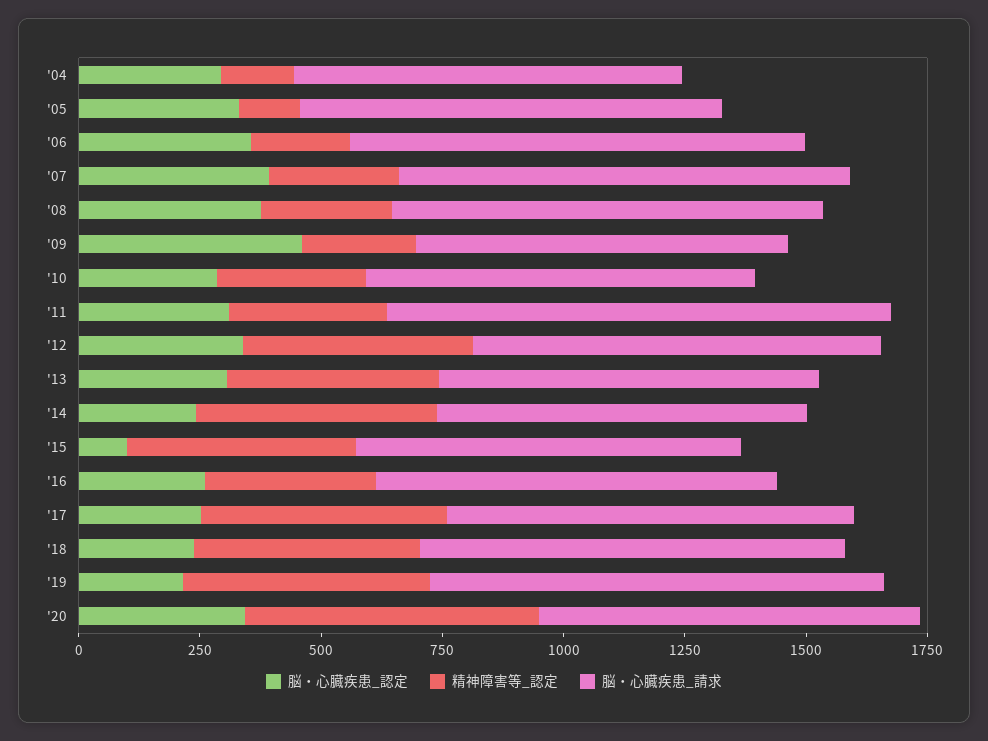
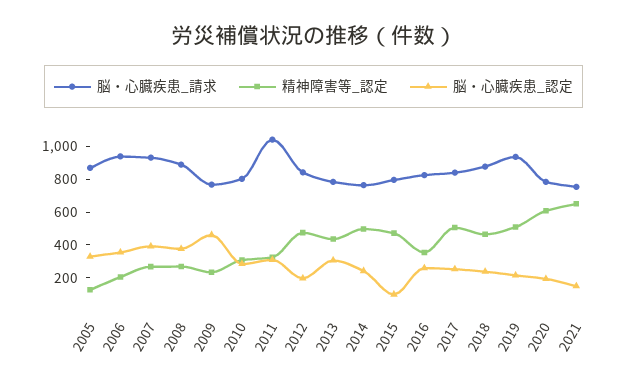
脳・心臓疾患_認定, '04: 300 -> none
精神障害等_認定, '04: 150 -> none
脳・心臓疾患_請求, '04: 800 -> none
脳・心臓疾患_認定, '12: 350 -> 200
脳・心臓疾患_認定, '20: 350 -> 200
脳・心臓疾患_請求, 2021: none -> 750
精神障害等_認定, 2021: none -> 650
脳・心臓疾患_認定, 2021: none -> 150

